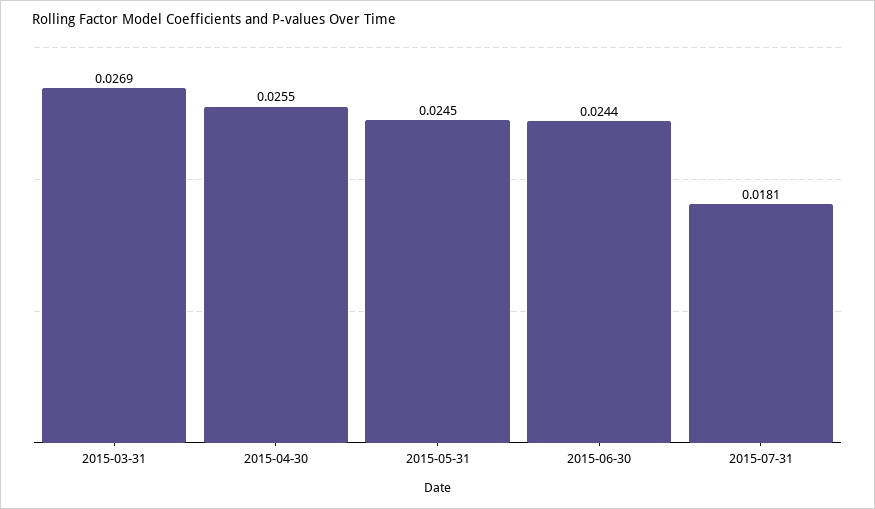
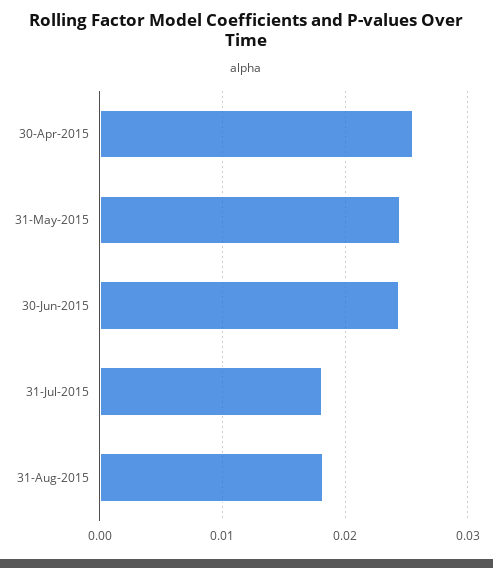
2015-03-31: 0.0269 -> none
31-Aug-2015: none -> 0.018

